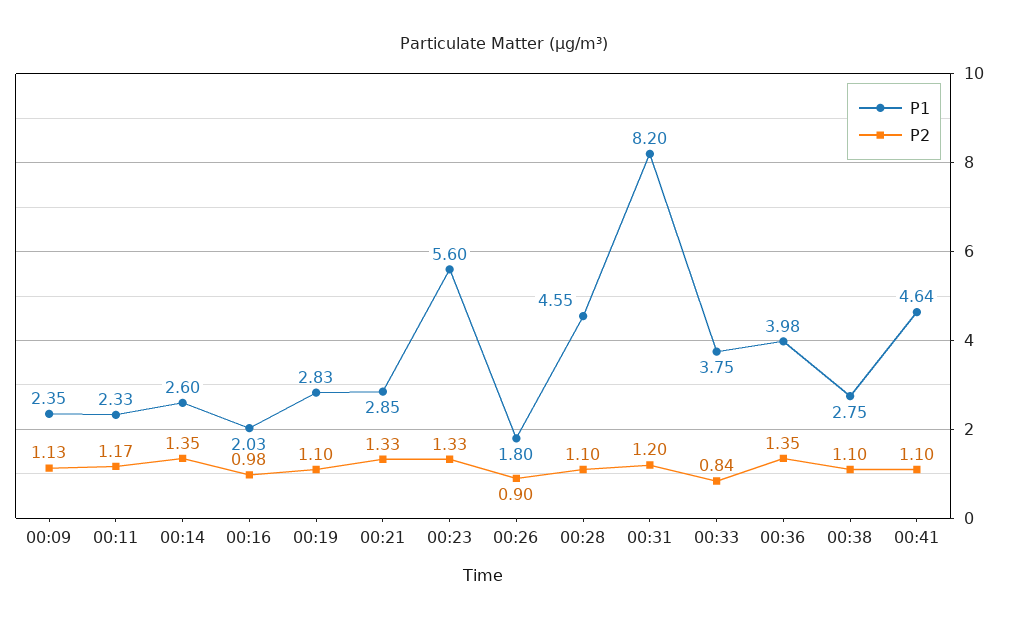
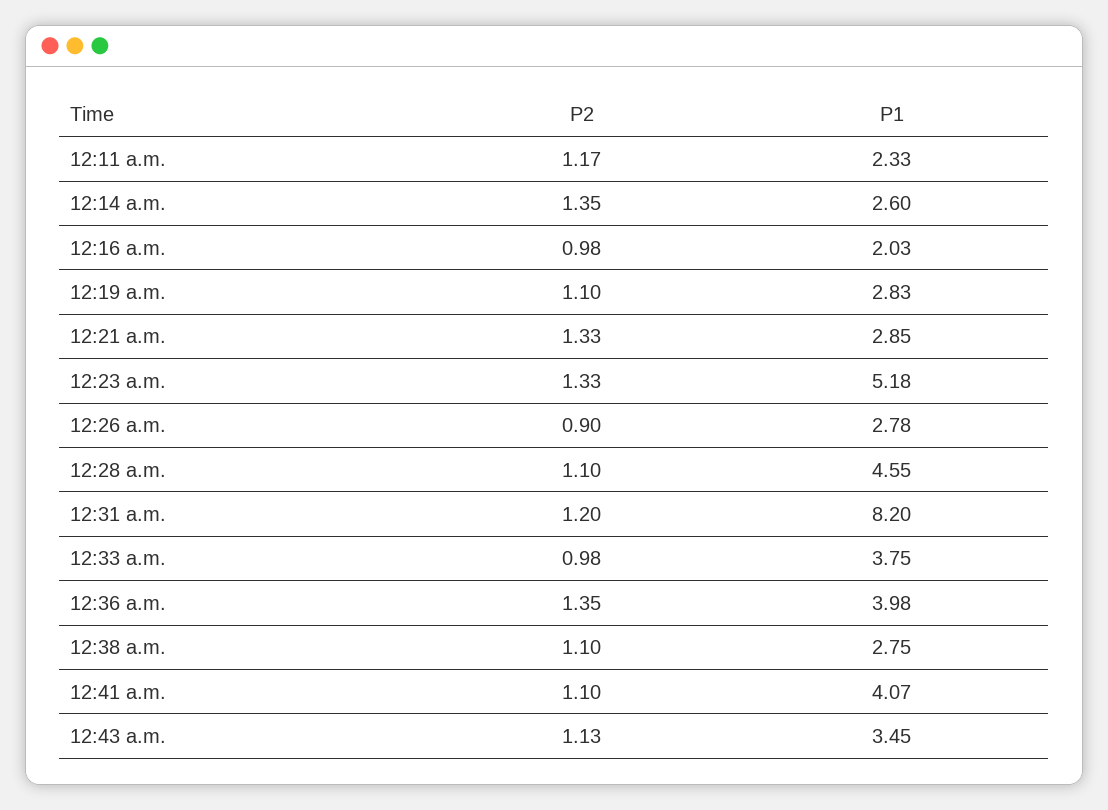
P1, 00:09: 2.35 -> none
P2, 00:09: 1.13 -> none
P1, 00:23: 5.6 -> 5.18
P1, 00:26: 1.8 -> 2.78
P2, 00:33: 0.84 -> 0.98
P1, 00:41: 4.64 -> 4.07
P2, 12:43 a.m.: none -> 1.13
P1, 12:43 a.m.: none -> 3.45

